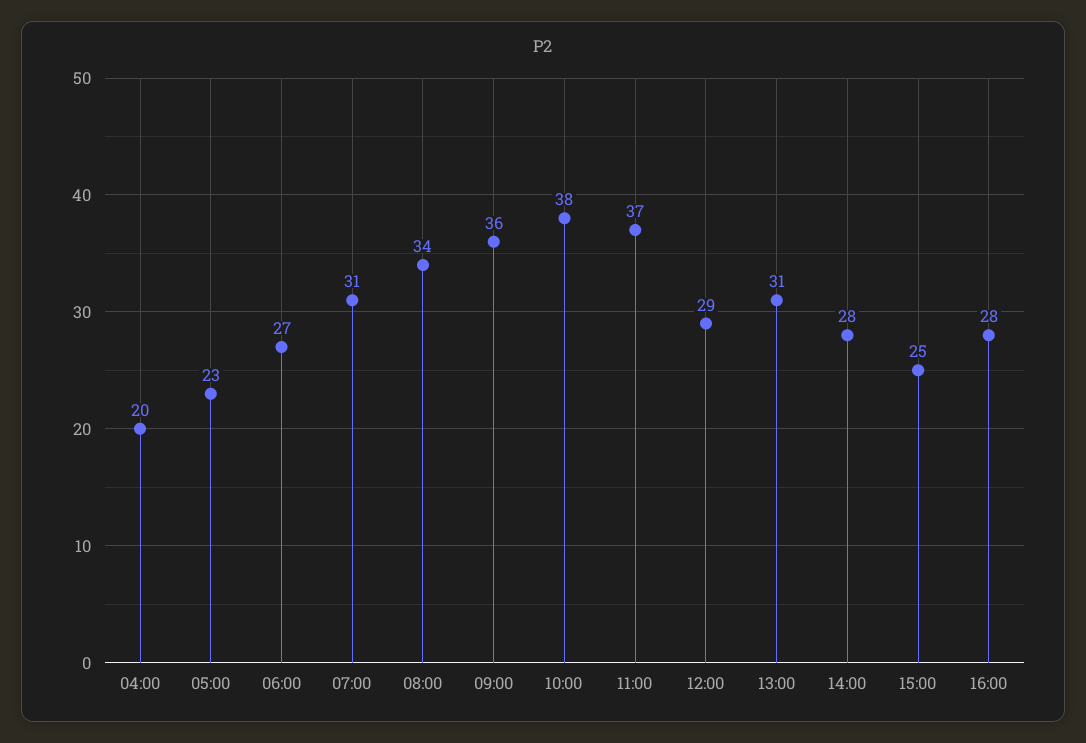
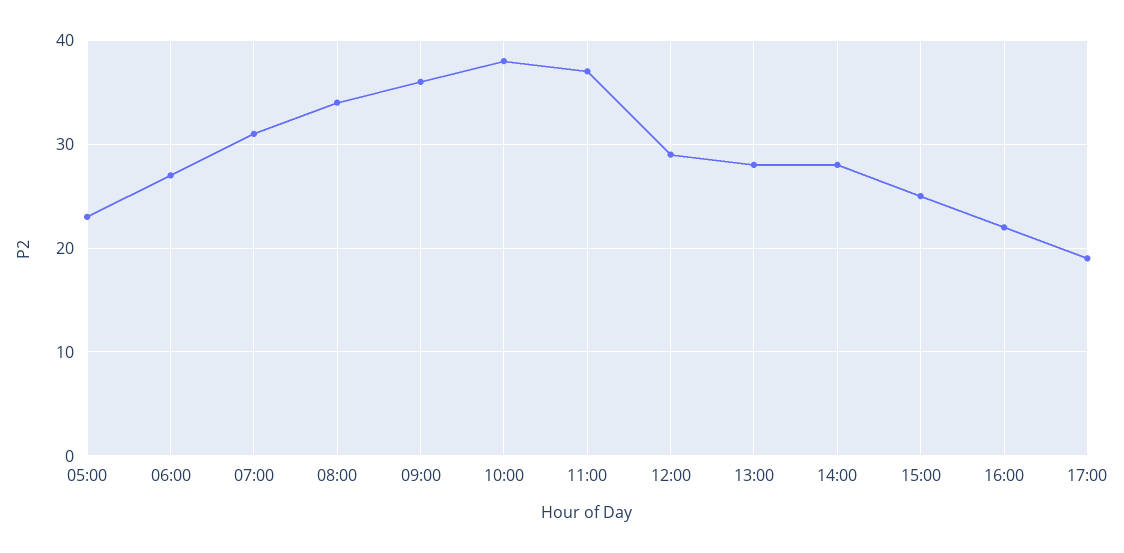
04:00: 20 -> none
13:00: 31 -> 28
16:00: 28 -> 22
17:00: none -> 19

